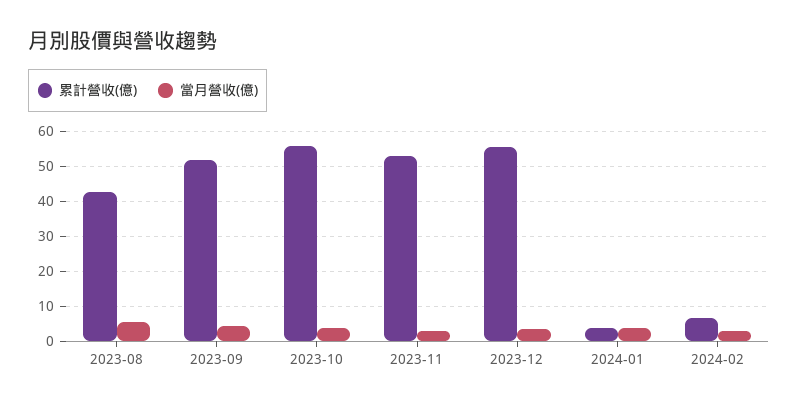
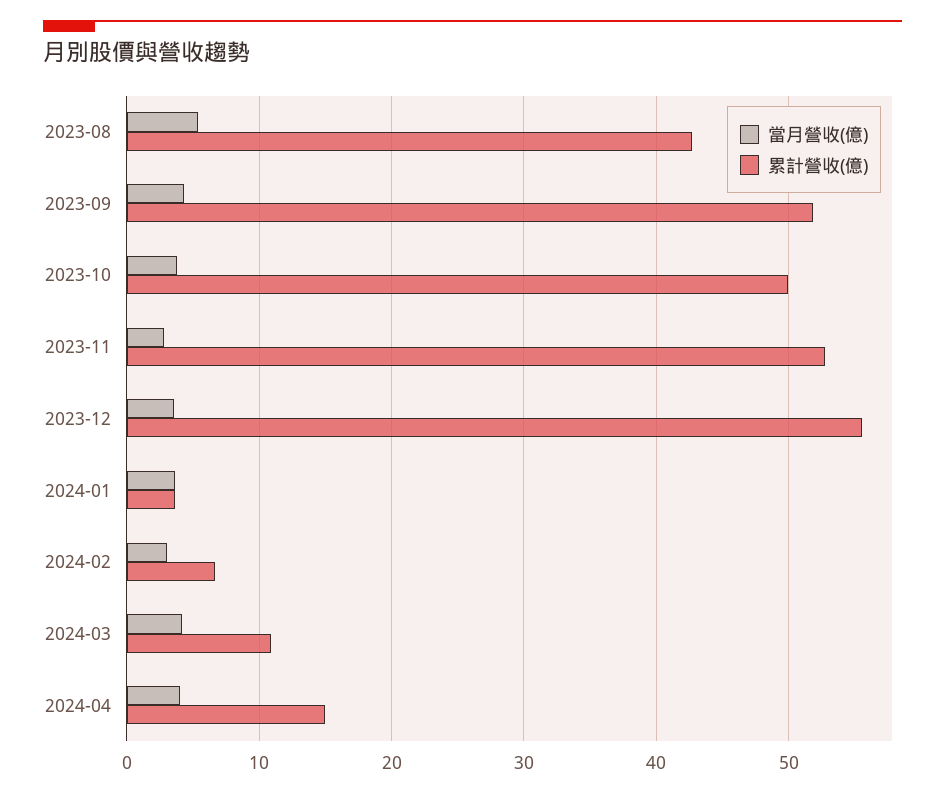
累計營收(億), 2023-10: 56 -> 50
當月營收(億), 2024-03: none -> 4
累計營收(億), 2024-03: none -> 11
當月營收(億), 2024-04: none -> 4
累計營收(億), 2024-04: none -> 15

